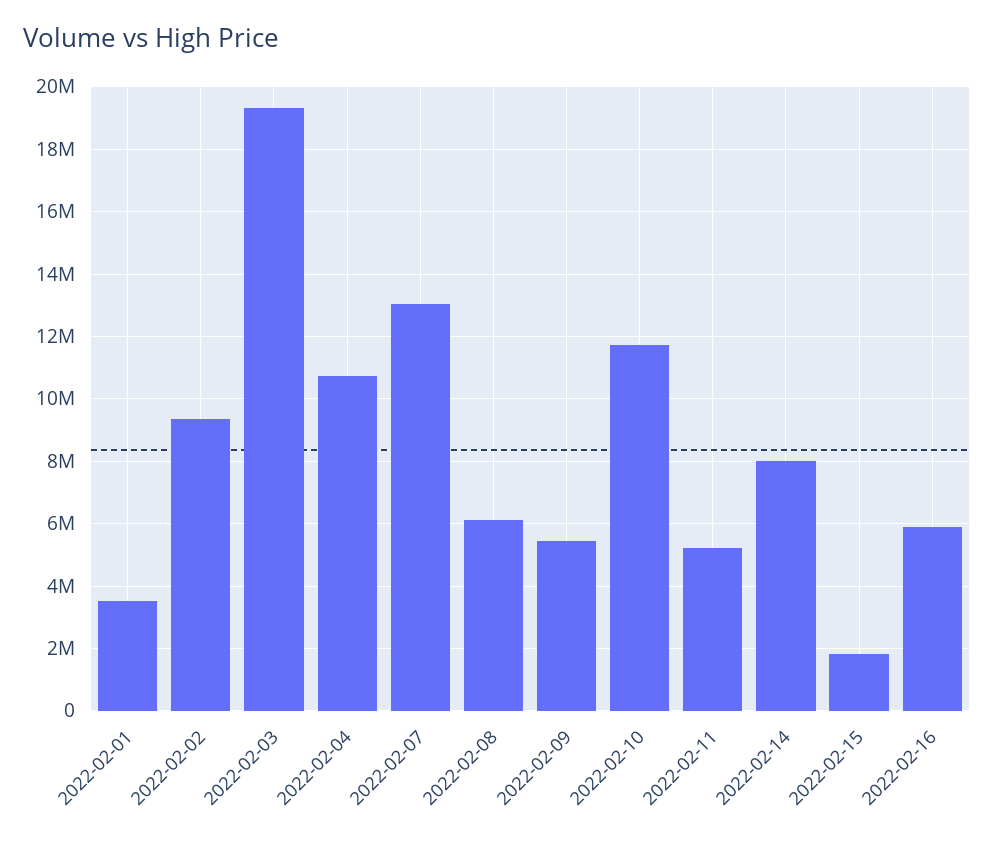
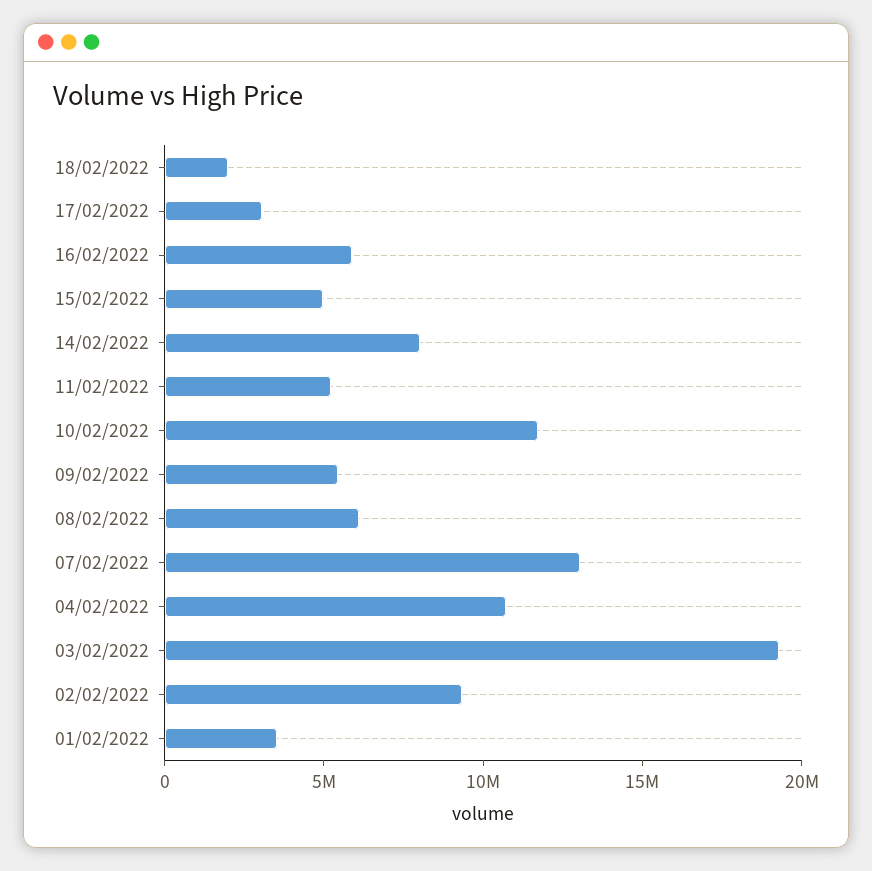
2022-02-15: 1800000 -> 5000000
18/02/2022: none -> 2000000
17/02/2022: none -> 3000000

